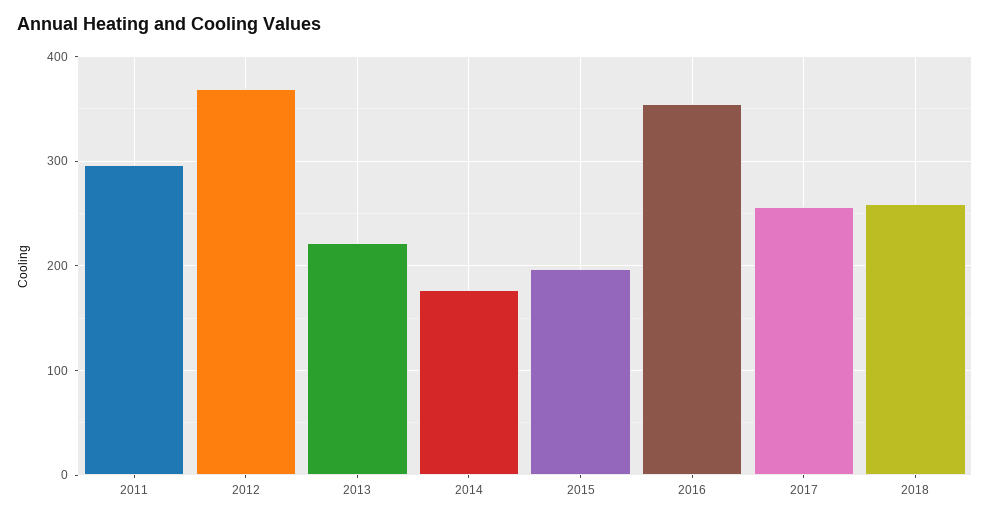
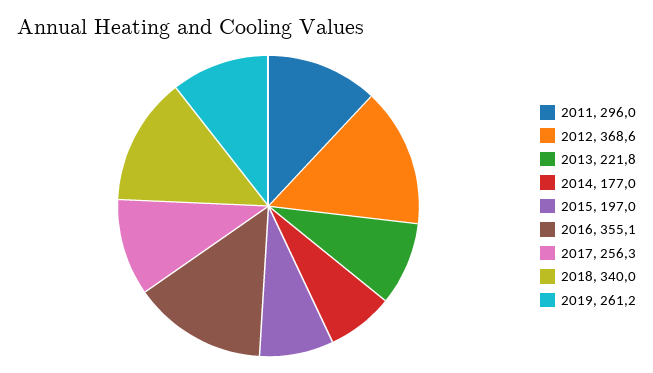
2018: 260 -> 340
2019: none -> 261.2

